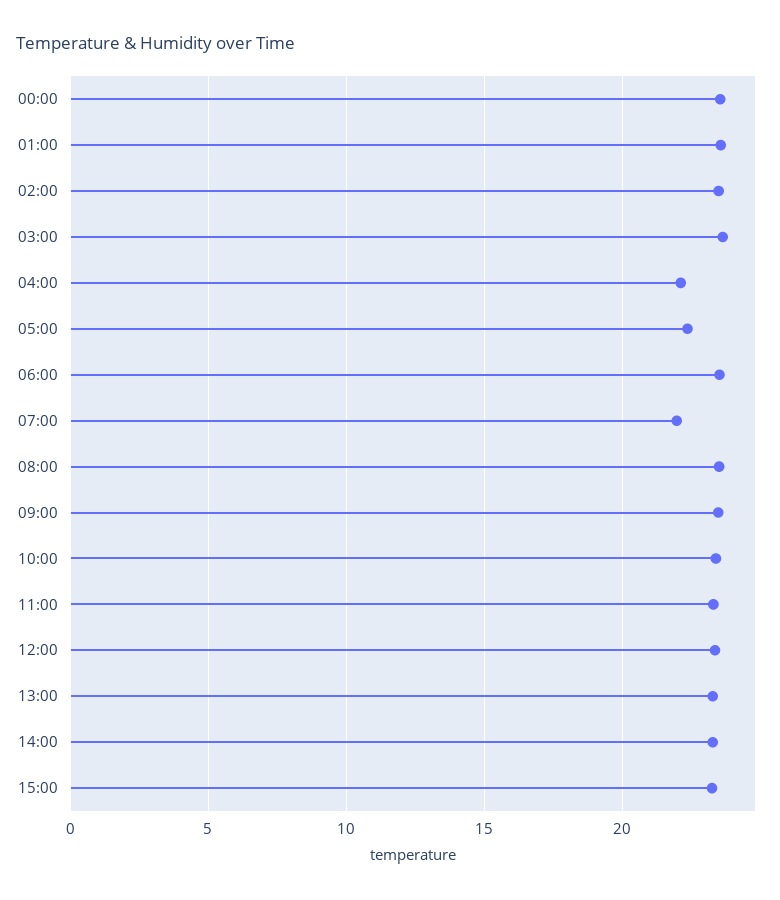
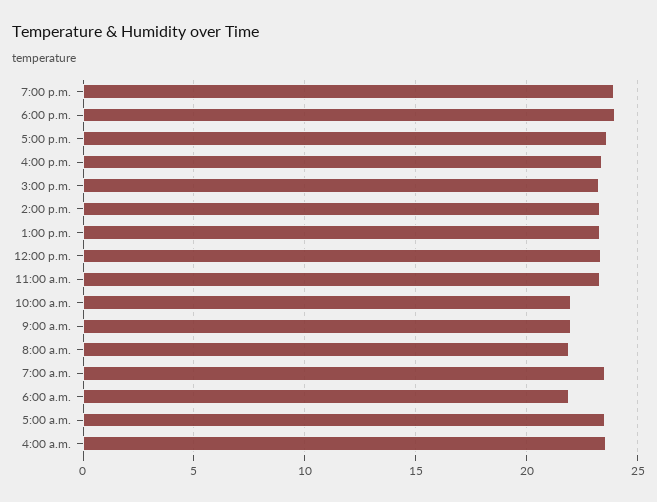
00:00: 23.5 -> none
01:00: 23.5 -> none
02:00: 23.5 -> none
03:00: 23.5 -> none
04:00: 22 -> 23.5
05:00: 22.5 -> 23.5
06:00: 23.5 -> 22
07:00: 22 -> 23.5
08:00: 23.5 -> 22
09:00: 23.5 -> 22
10:00: 23.5 -> 22
7:00 p.m.: none -> 24
6:00 p.m.: none -> 24
5:00 p.m.: none -> 23.5
4:00 p.m.: none -> 23.5

